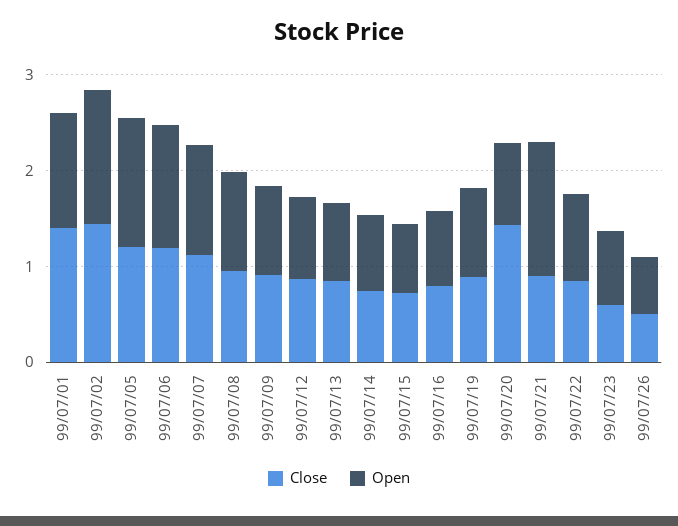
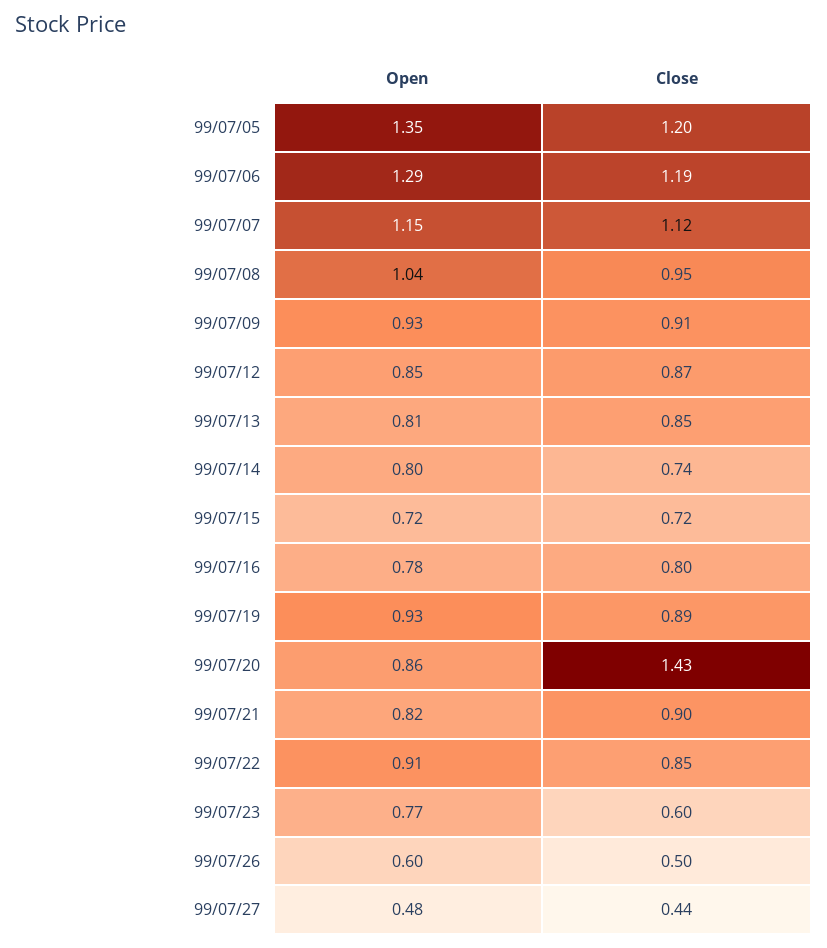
Close, 99/07/01: 1.4 -> none
Open, 99/07/01: 1.2 -> none
Close, 99/07/02: 1.4 -> none
Open, 99/07/02: 1.4 -> none
Open, 99/07/21: 1.4 -> 0.82
Open, 99/07/27: none -> 0.48
Close, 99/07/27: none -> 0.44

